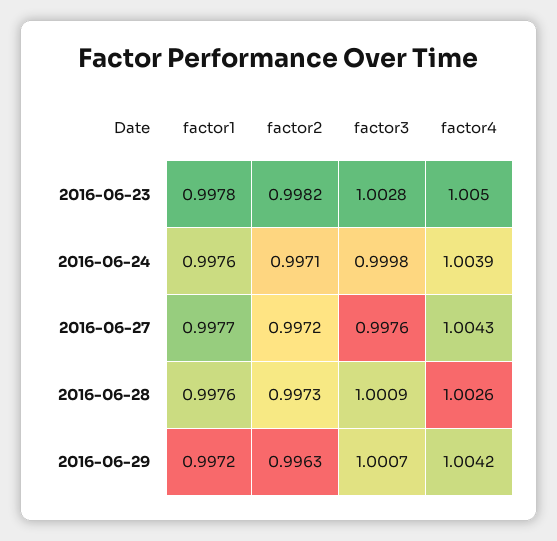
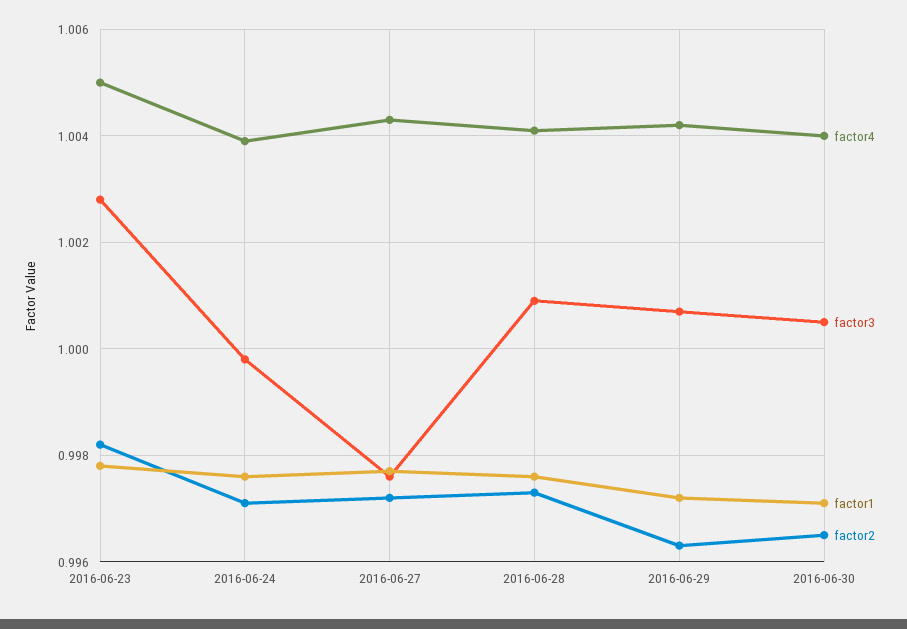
factor4, 2016-06-28: 1.0026 -> 1.004
factor4, 2016-06-30: none -> 1.004
factor3, 2016-06-30: none -> 1.0005
factor1, 2016-06-30: none -> 0.997
factor2, 2016-06-30: none -> 0.9965

